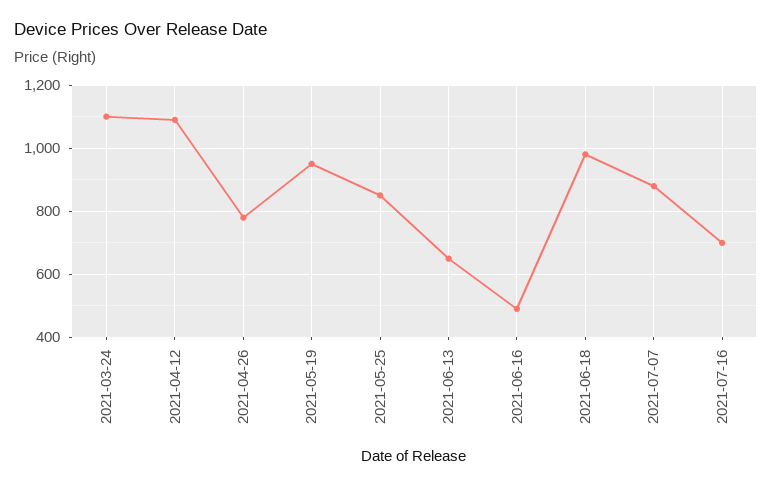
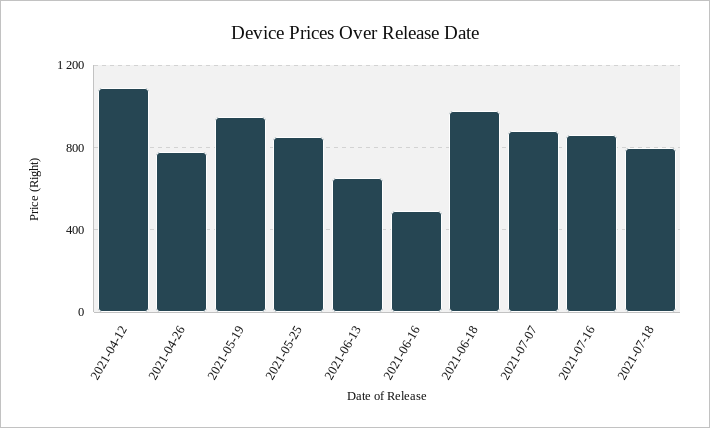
2021-03-24: 1100 -> none
2021-07-16: 700 -> 850
2021-07-18: none -> 800

